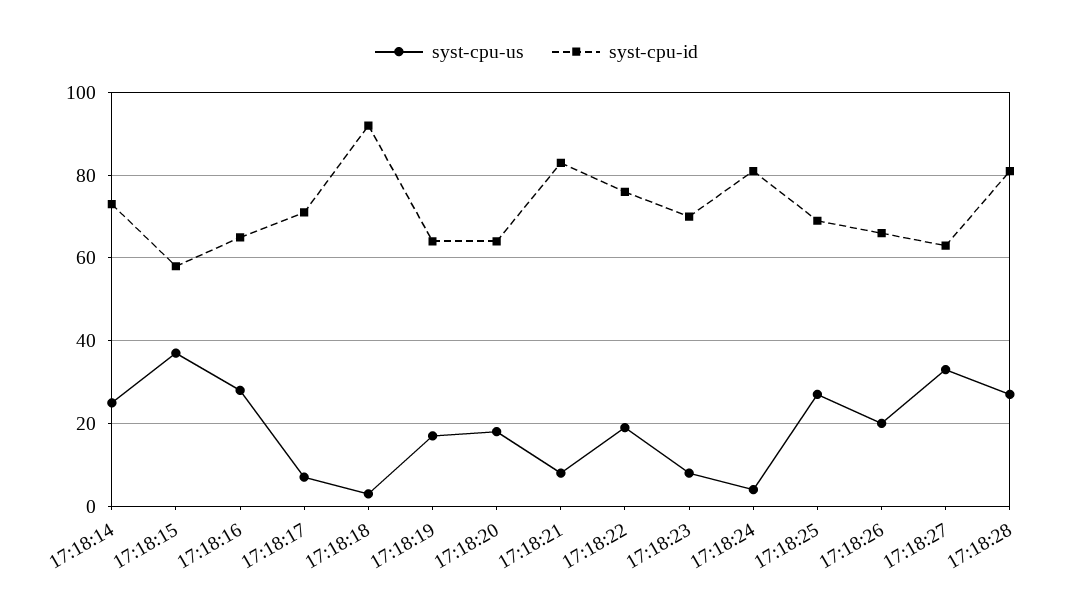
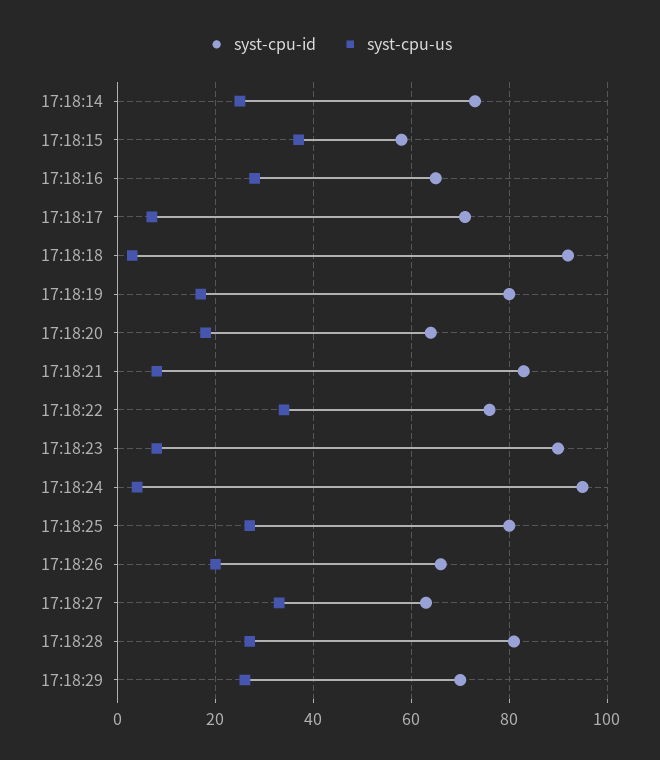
syst-cpu-id, 17:18:19: 65 -> 80
syst-cpu-us, 17:18:22: 20 -> 35
syst-cpu-id, 17:18:23: 70 -> 90
syst-cpu-id, 17:18:24: 80 -> 95
syst-cpu-id, 17:18:25: 70 -> 80
syst-cpu-id, 17:18:29: none -> 70
syst-cpu-us, 17:18:29: none -> 25

